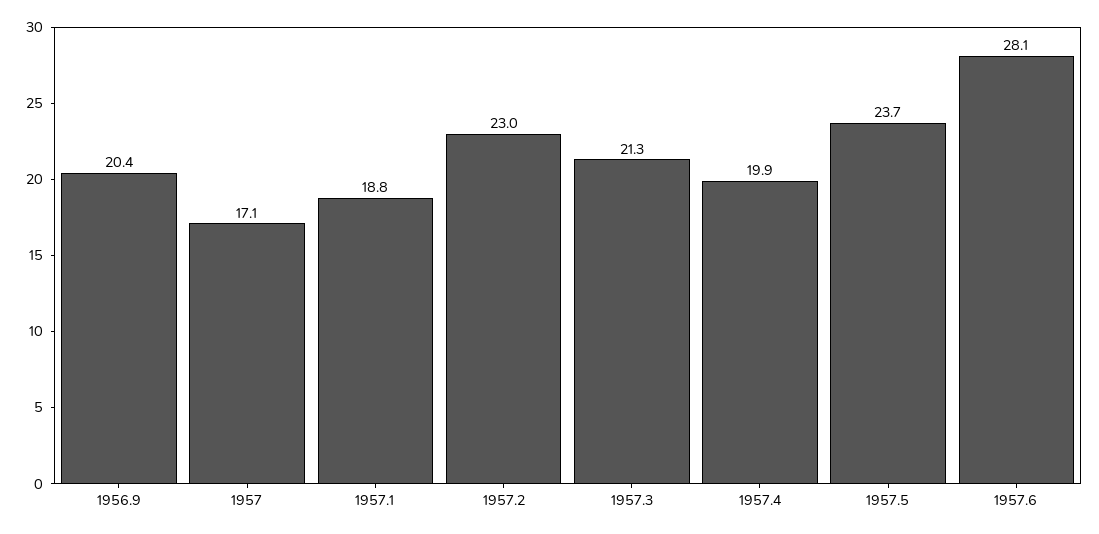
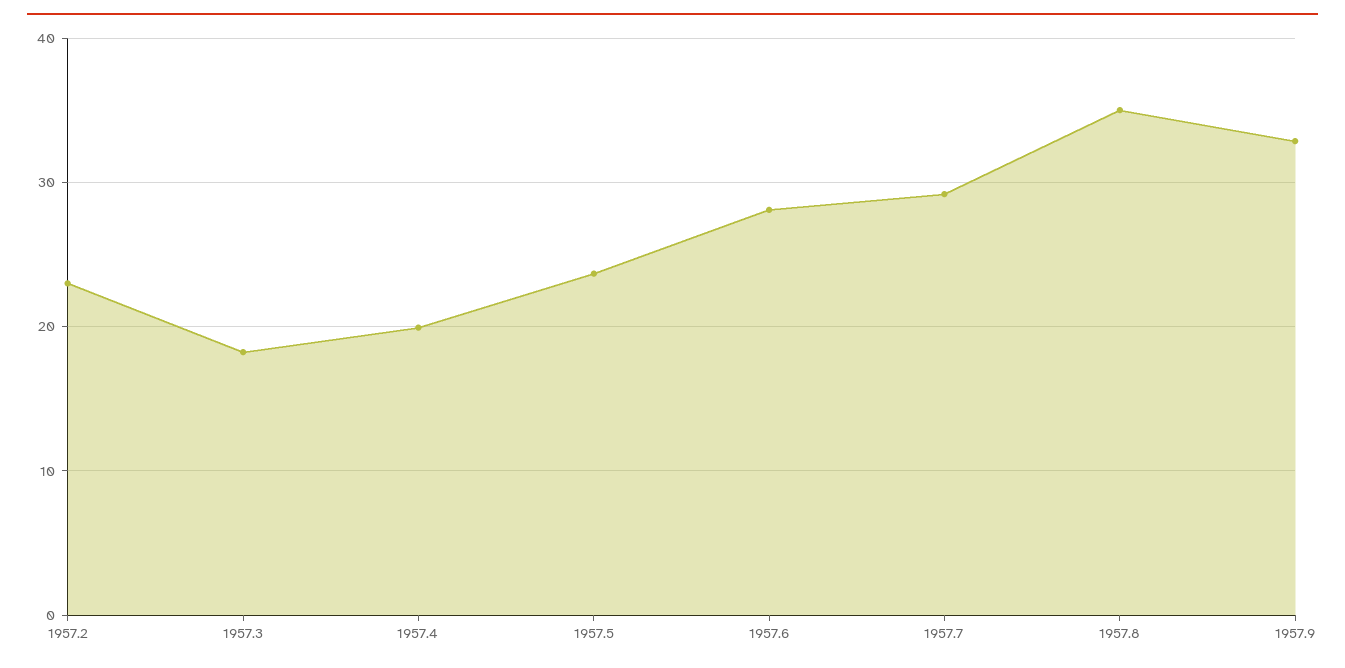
1956.9: 20.4 -> none
1957: 17.1 -> none
1957.1: 18.8 -> none
1957.3: 21.3 -> 18
1957.7: none -> 29
1957.8: none -> 35
1957.9: none -> 33

